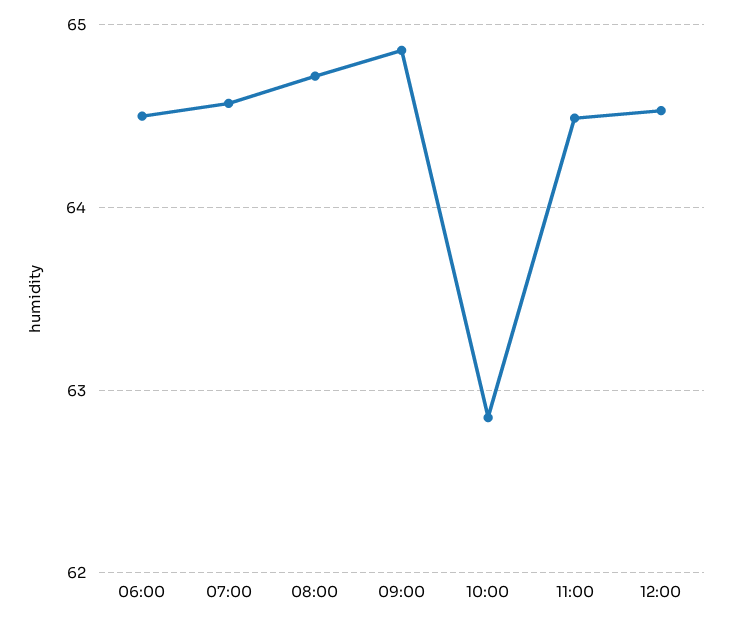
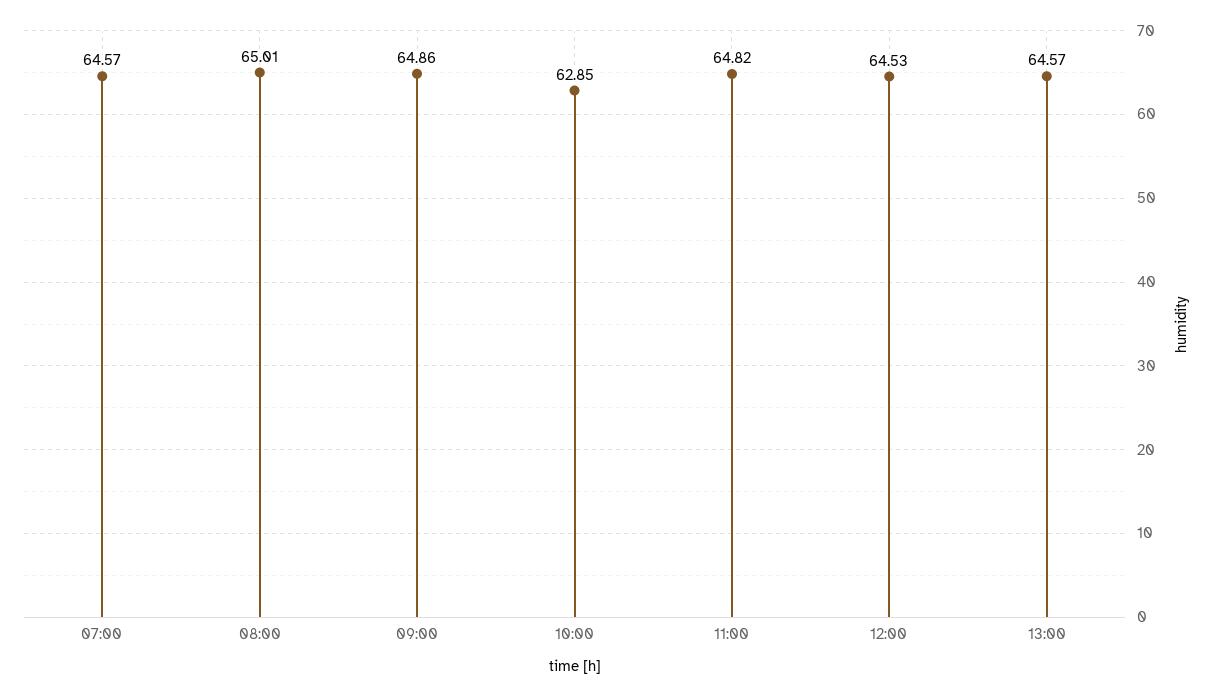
06:00: 64.5 -> none
08:00: 64.7 -> 65.01
11:00: 64.5 -> 64.82
13:00: none -> 64.57

